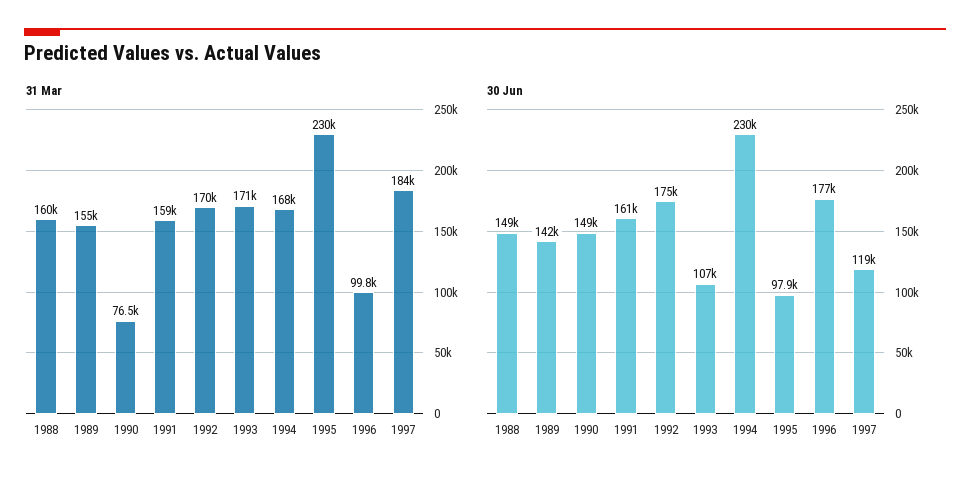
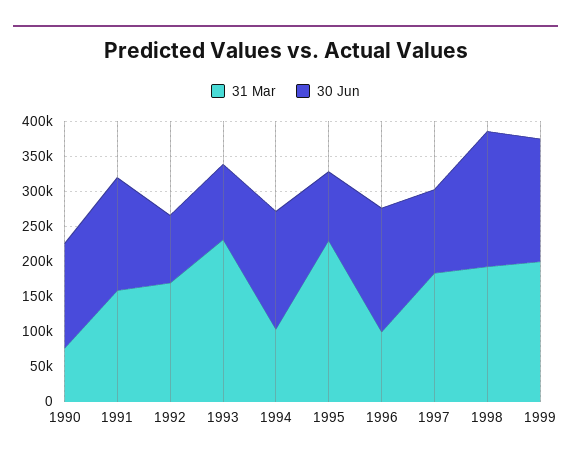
31 Mar, 1988: 160000 -> none
31 Mar, 1989: 155000 -> none
31 Mar, 1993: 171000 -> 225000
31 Mar, 1994: 168000 -> 100000
30 Jun, 1988: 149000 -> none
30 Jun, 1989: 142000 -> none
30 Jun, 1992: 175000 -> 100000
30 Jun, 1994: 230000 -> 175000
31 Mar, 1998: none -> 200000
30 Jun, 1998: none -> 200000
31 Mar, 1999: none -> 200000
30 Jun, 1999: none -> 175000

